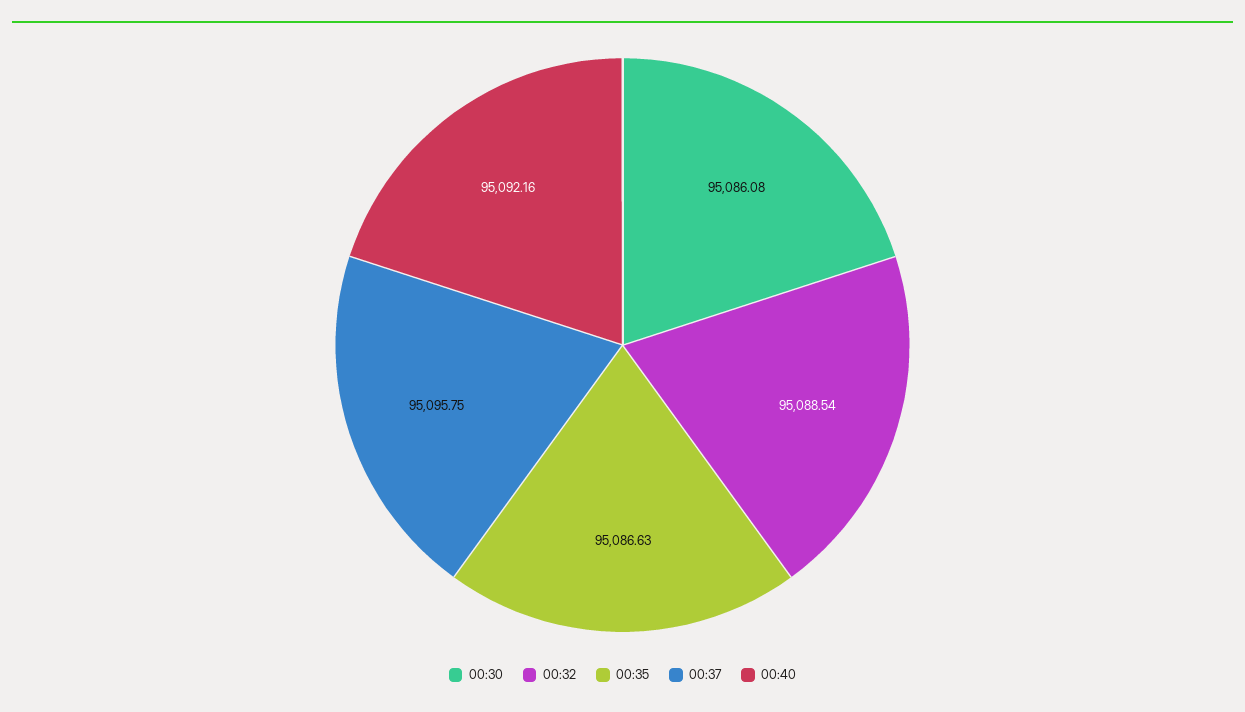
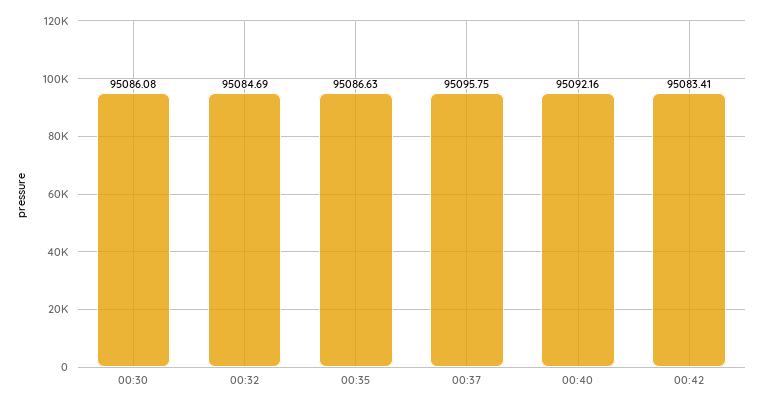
00:32: 95088.54 -> 95084.69
00:42: none -> 95083.41

